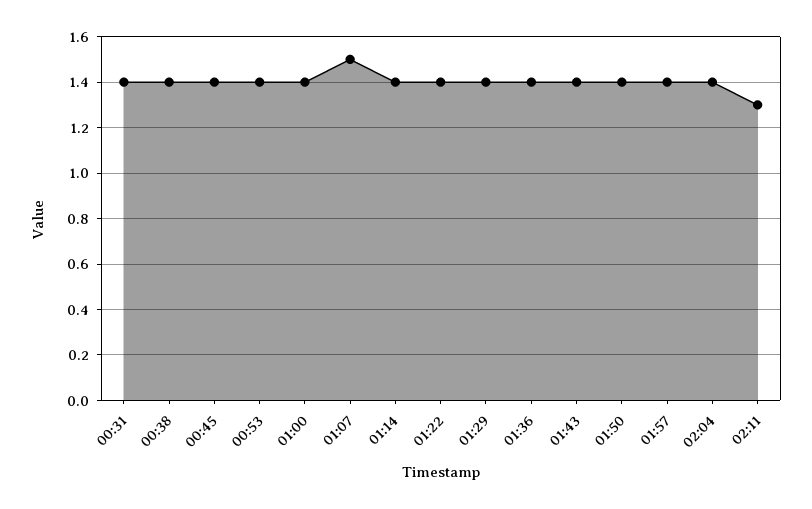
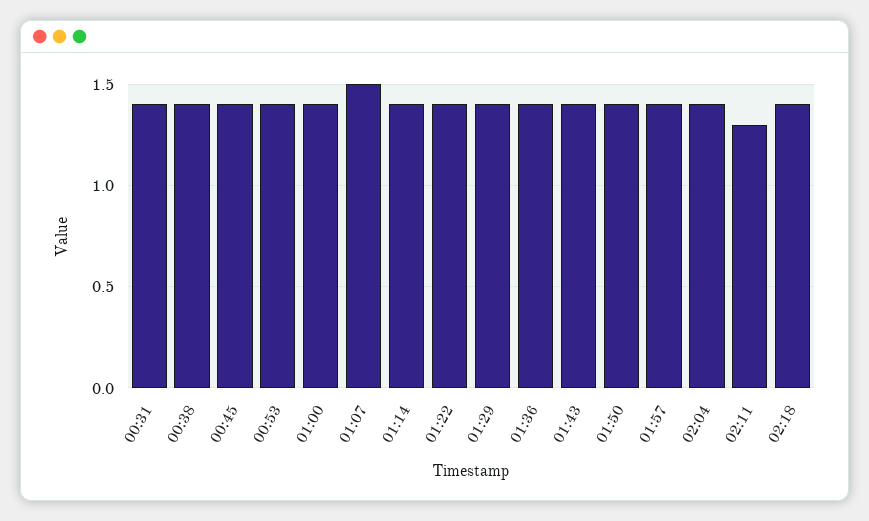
02:18: none -> 1.4

